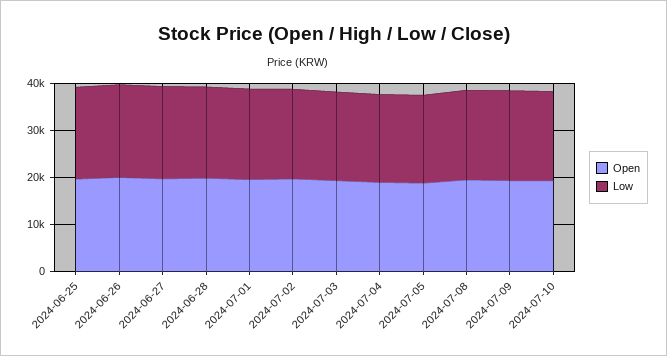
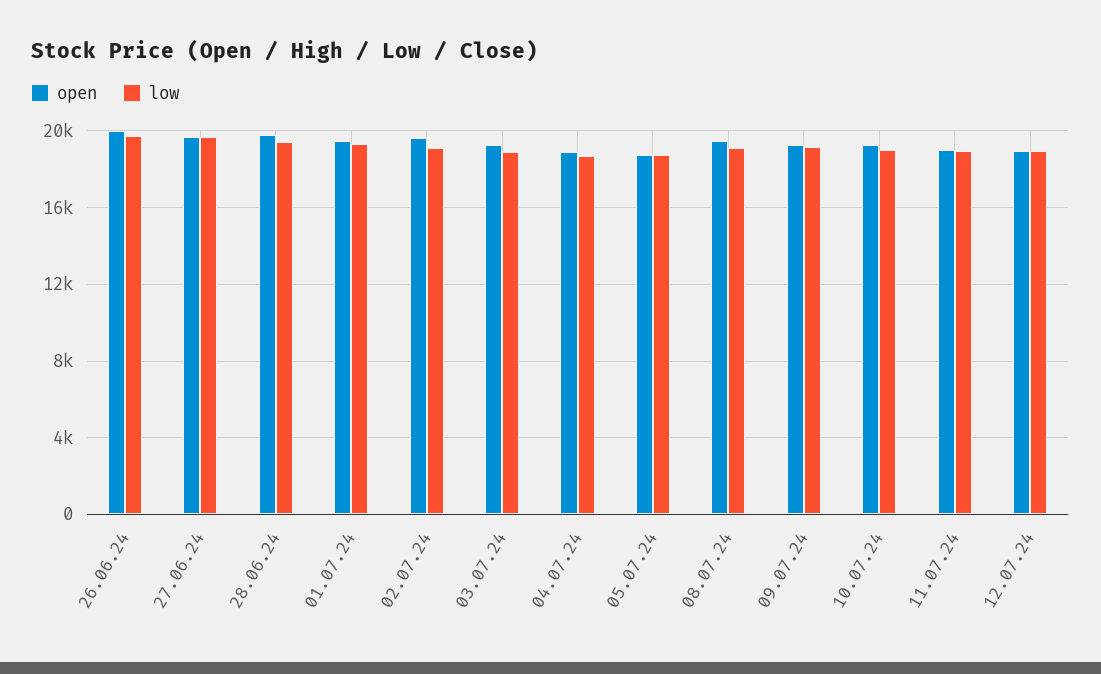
Open, 2024-06-25: 20000 -> none
Low, 2024-06-25: 20000 -> none
Open, 11.07.24: none -> 19000
Low, 11.07.24: none -> 19000
Open, 12.07.24: none -> 19000
Low, 12.07.24: none -> 19000

